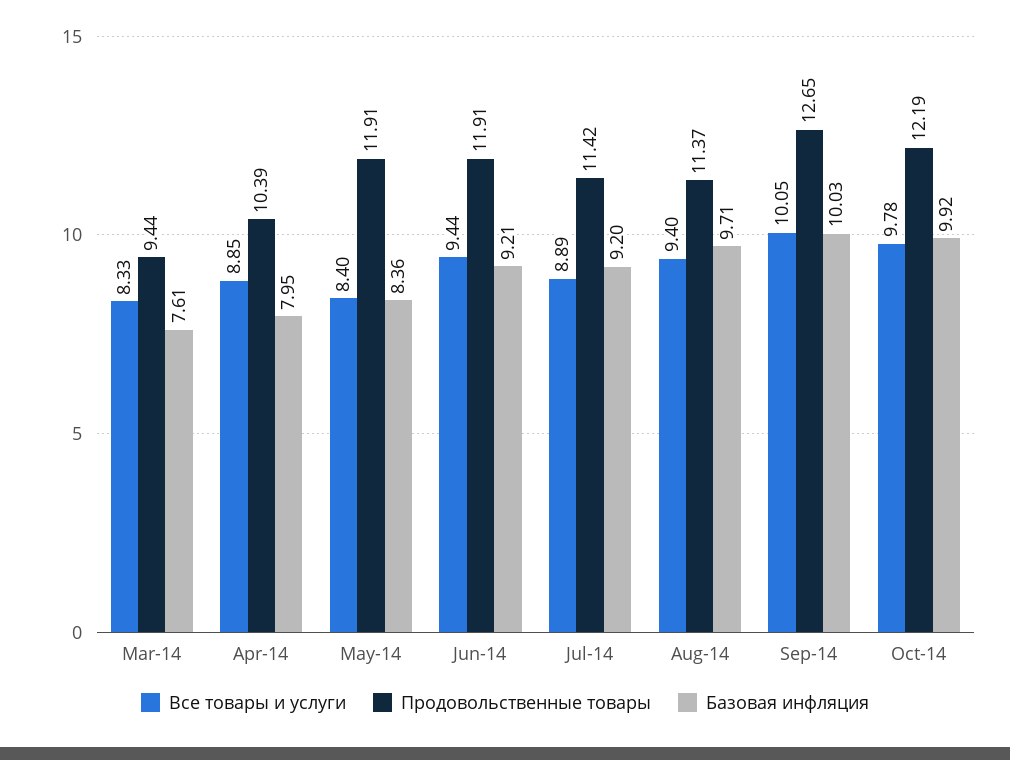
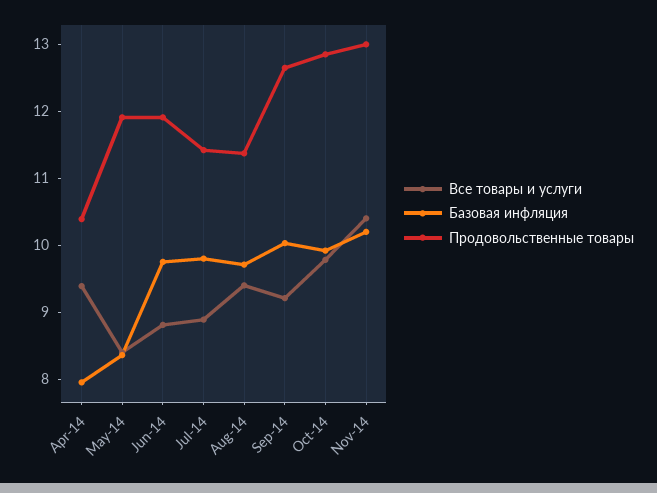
Все товары и услуги, Mar-14: 8.33 -> none
Продовольственные товары, Mar-14: 9.44 -> none
Базовая инфляция, Mar-14: 7.61 -> none
Все товары и услуги, Apr-14: 8.85 -> 9.4
Все товары и услуги, Jun-14: 9.44 -> 8.8
Базовая инфляция, Jun-14: 9.21 -> 9.8
Базовая инфляция, Jul-14: 9.2 -> 9.8
Все товары и услуги, Sep-14: 10.05 -> 9.2
Продовольственные товары, Oct-14: 12.19 -> 12.8
Все товары и услуги, Nov-14: none -> 10.4
Базовая инфляция, Nov-14: none -> 10.2
Продовольственные товары, Nov-14: none -> 13

